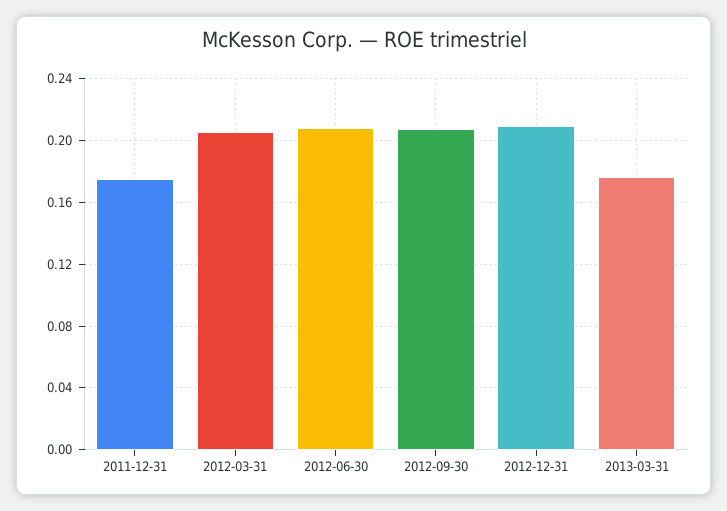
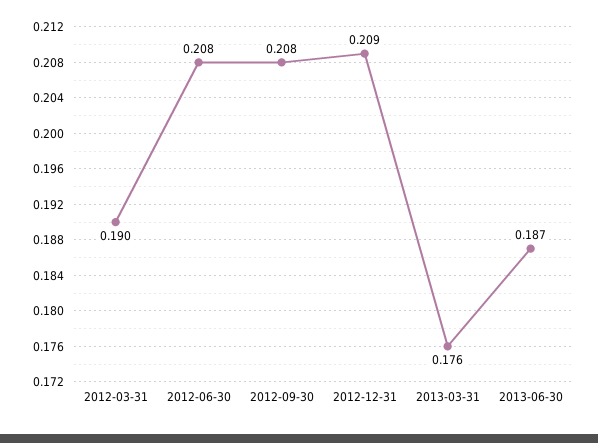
2011-12-31: 0.175 -> none
2012-03-31: 0.205 -> 0.19
2013-06-30: none -> 0.187

